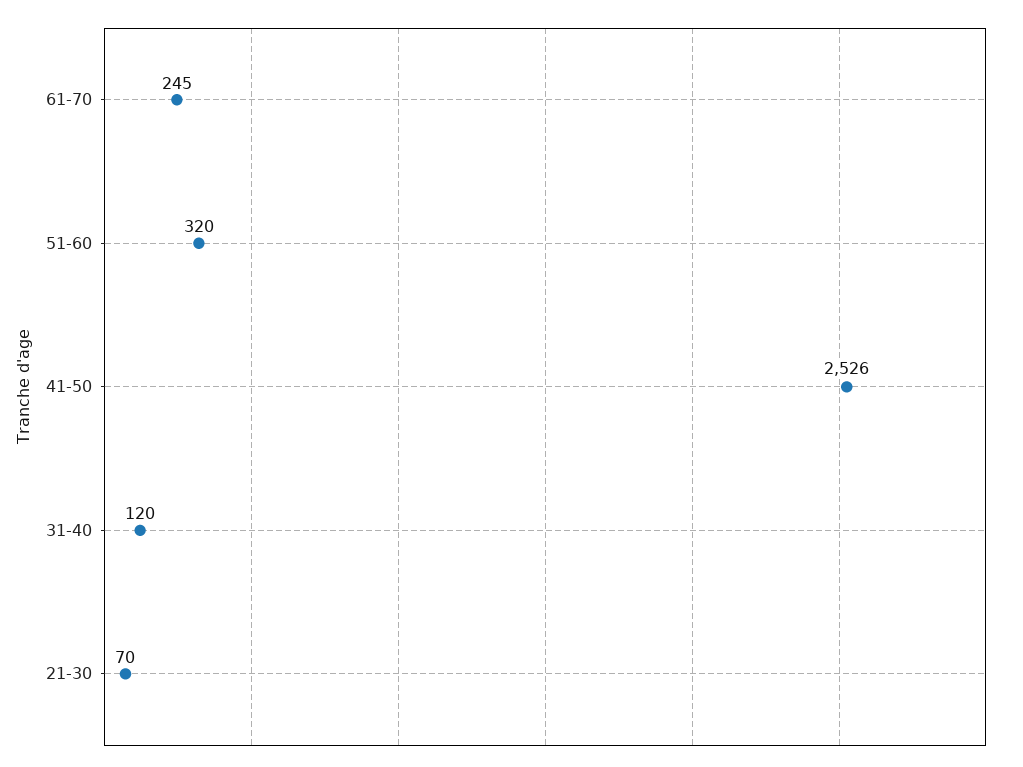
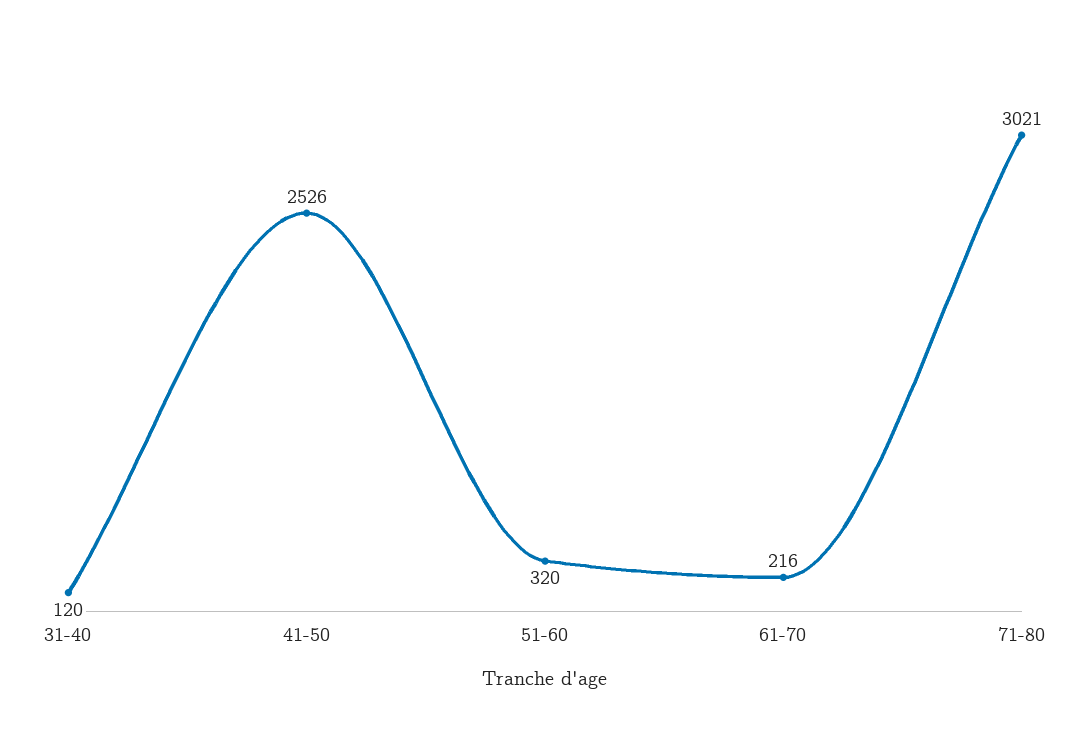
61-70: 245 -> 216
21-30: 70 -> none
71-80: none -> 3021

